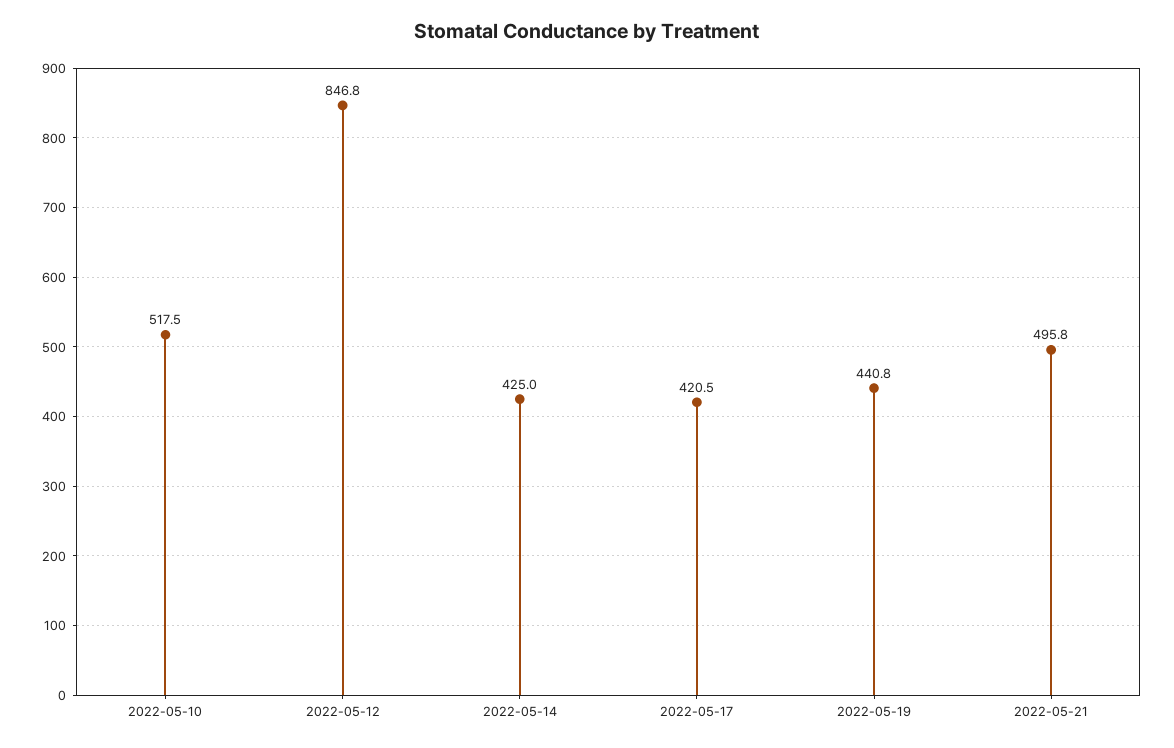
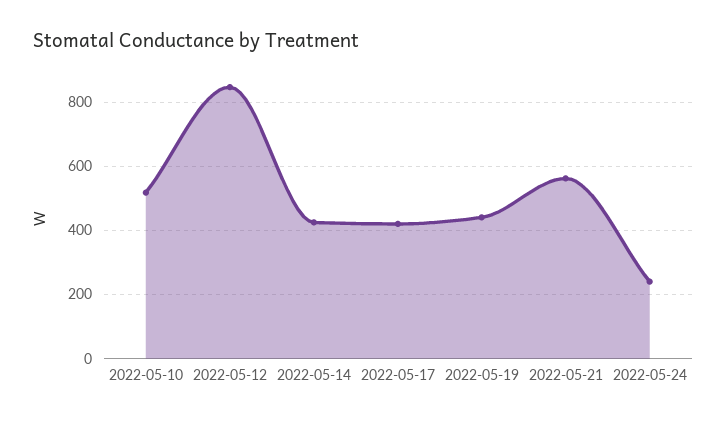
2022-05-21: 495.8 -> 560
2022-05-24: none -> 240

